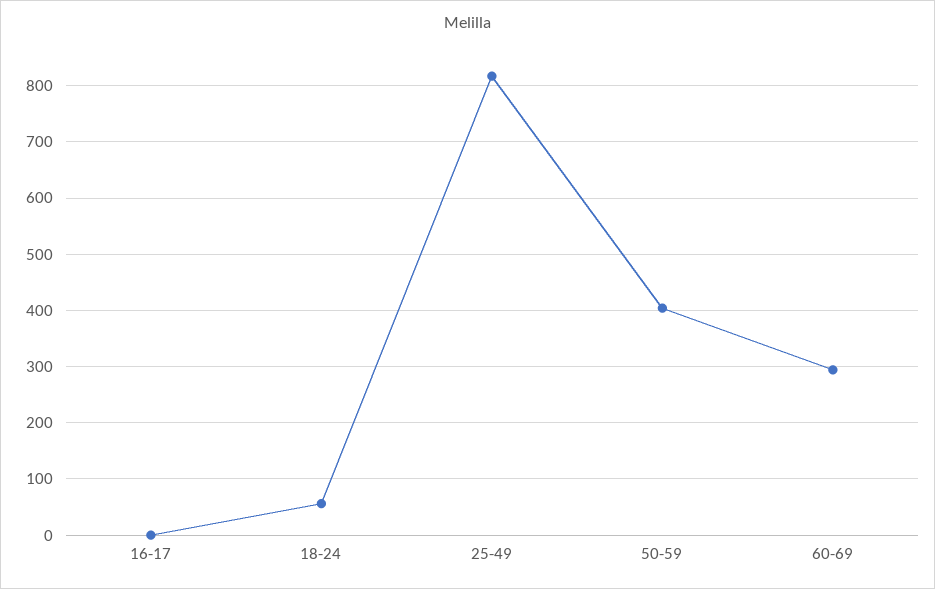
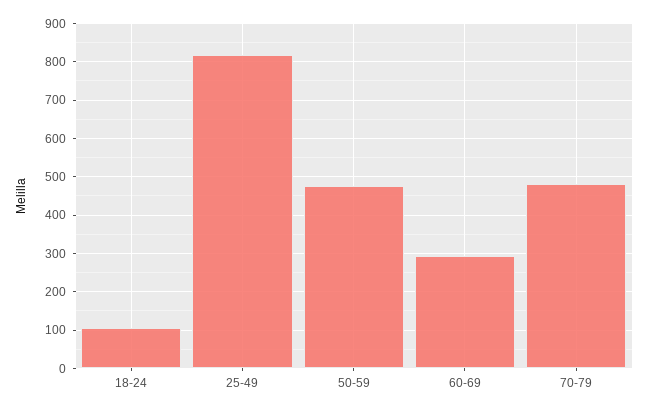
16-17: 0 -> none
18-24: 60 -> 100
50-59: 400 -> 480
70-79: none -> 480

